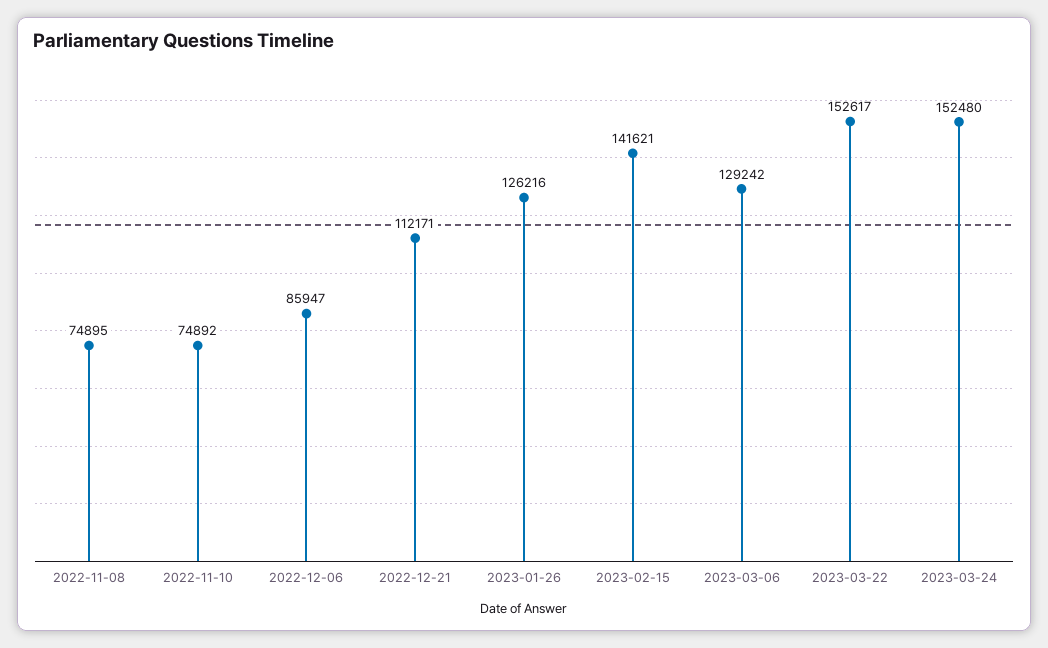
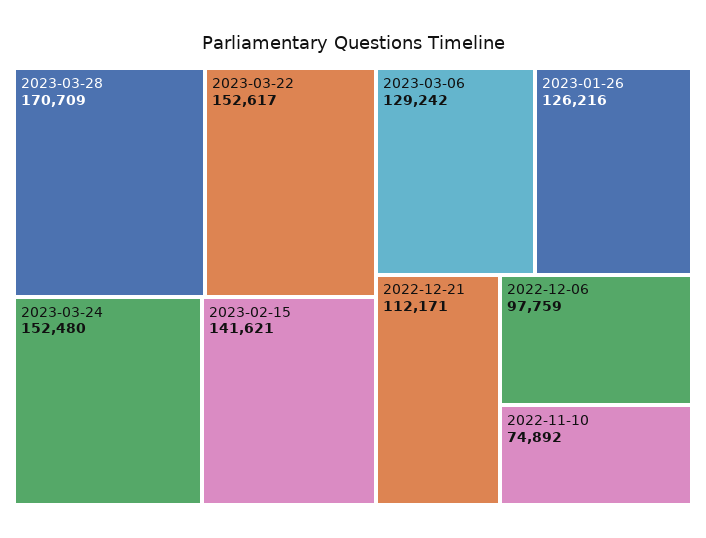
2022-11-08: 74895 -> none
2022-12-06: 85947 -> 97759
2023-03-28: none -> 170709

